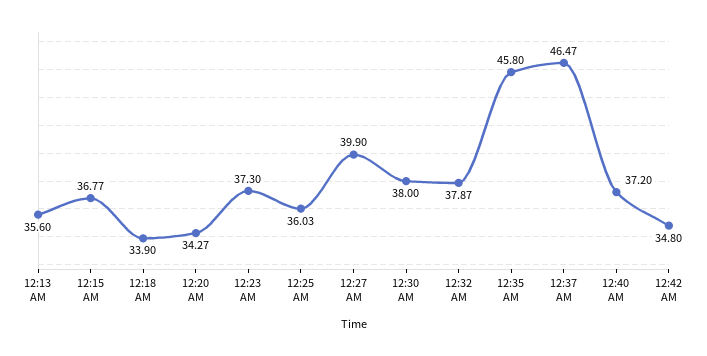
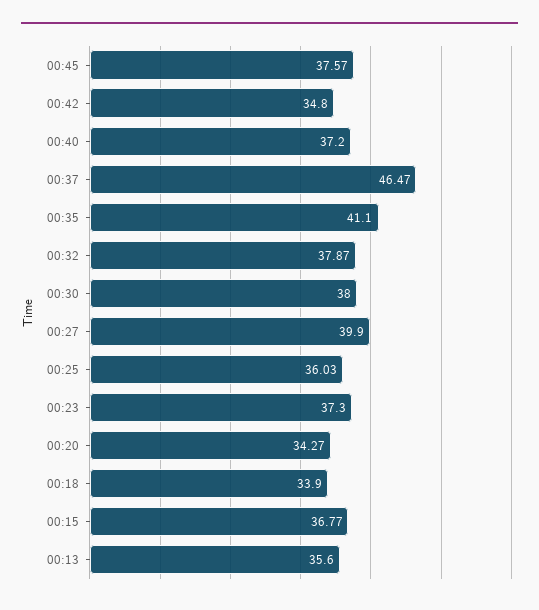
12:35 AM: 45.8 -> 41.1
00:45: none -> 37.57

